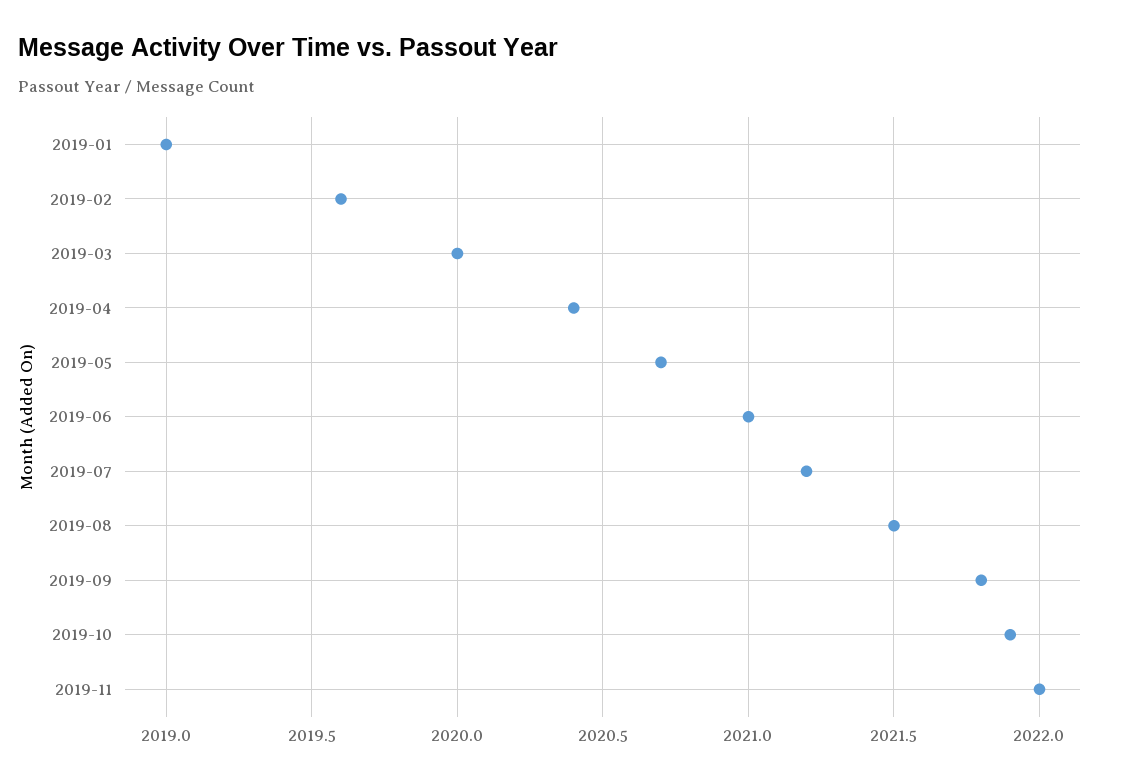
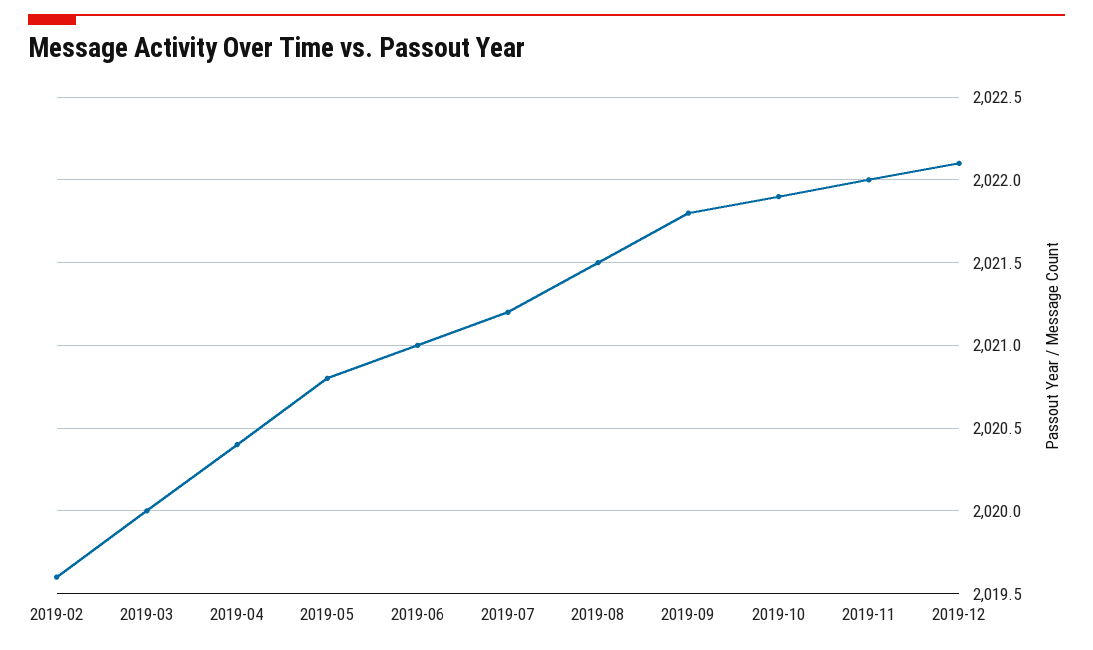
2019-01: 2019 -> none
2019-05: 2020.7 -> 2020.8
2019-12: none -> 2022.1

